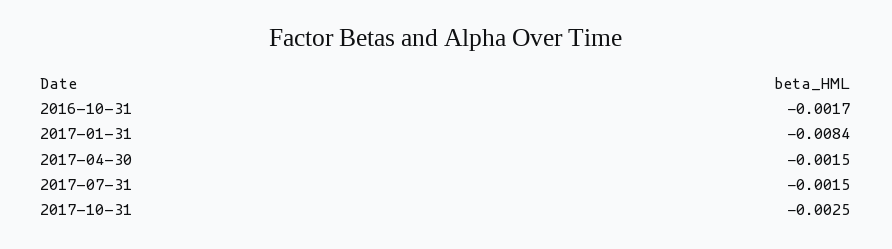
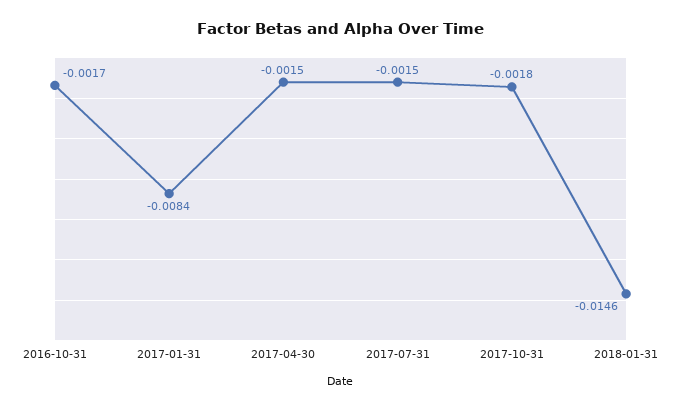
2017-10-31: -0.0025 -> -0.0018
2018-01-31: none -> -0.0146

